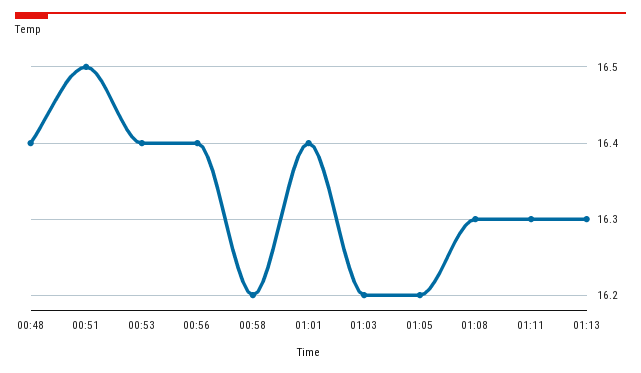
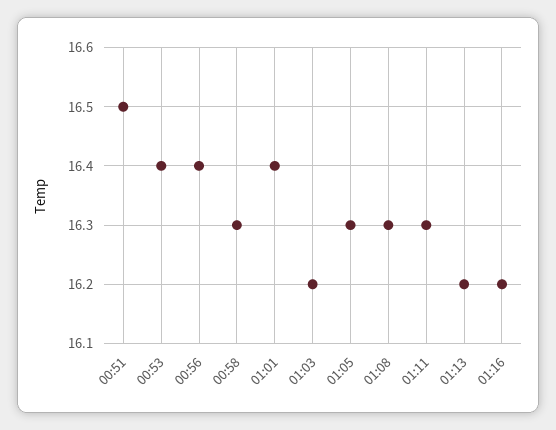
00:48: 16.4 -> none
00:58: 16.2 -> 16.3
01:05: 16.2 -> 16.3
01:13: 16.3 -> 16.2
01:16: none -> 16.2

